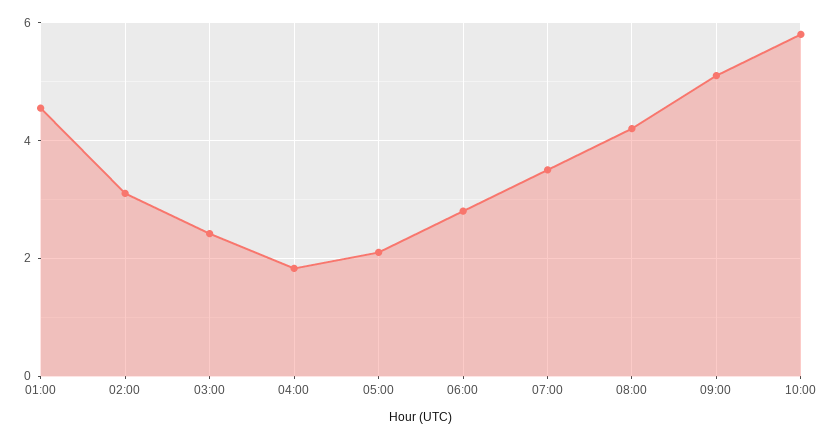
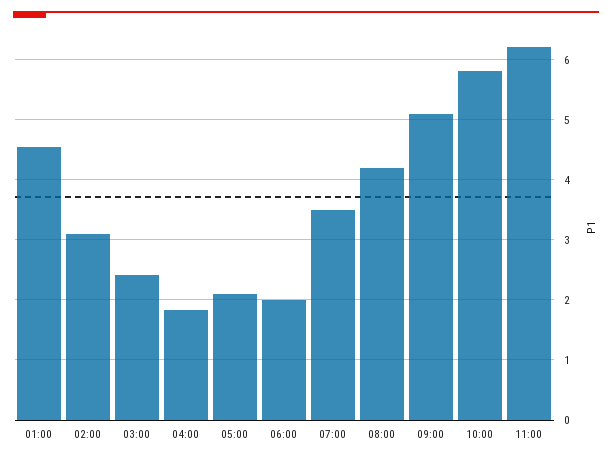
06:00: 2.8 -> 2
11:00: none -> 6.2

